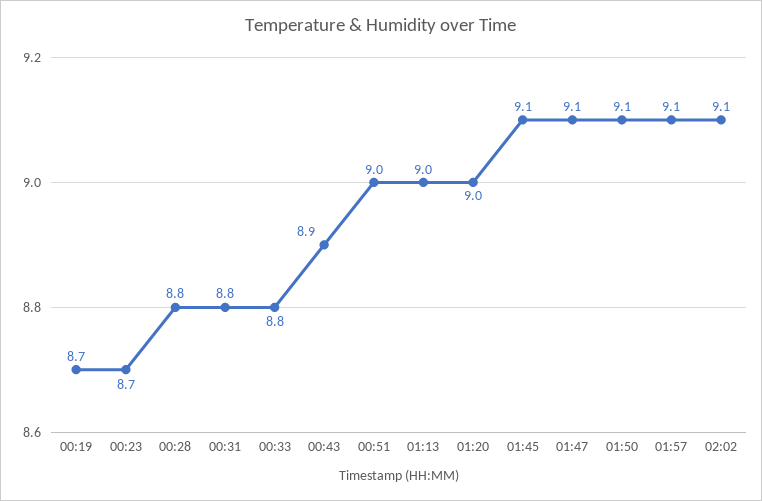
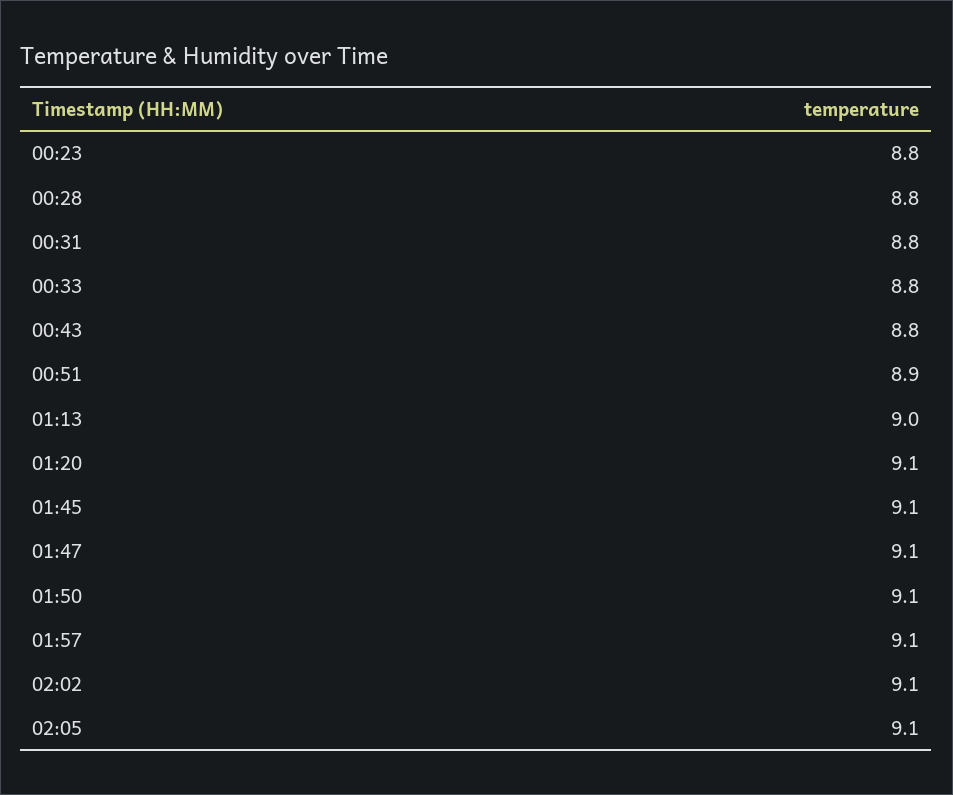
00:19: 8.7 -> none
00:23: 8.7 -> 8.8
00:43: 8.9 -> 8.8
00:51: 9 -> 8.9
01:20: 9 -> 9.1
02:05: none -> 9.1

